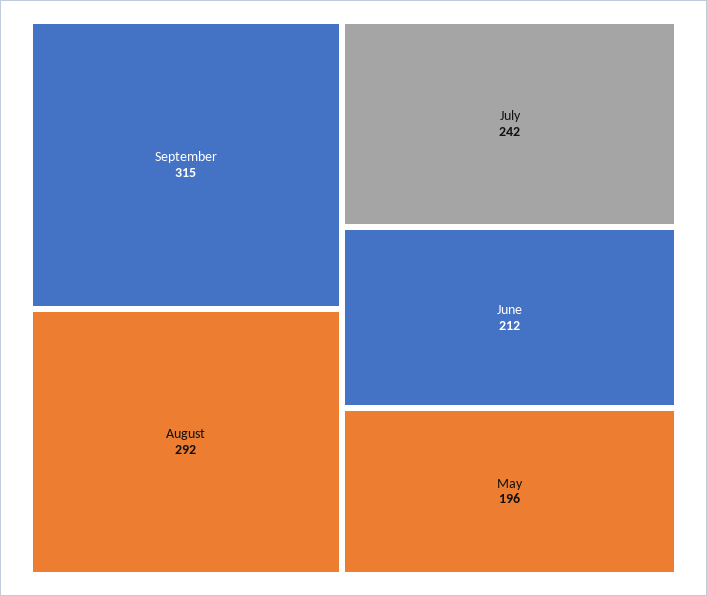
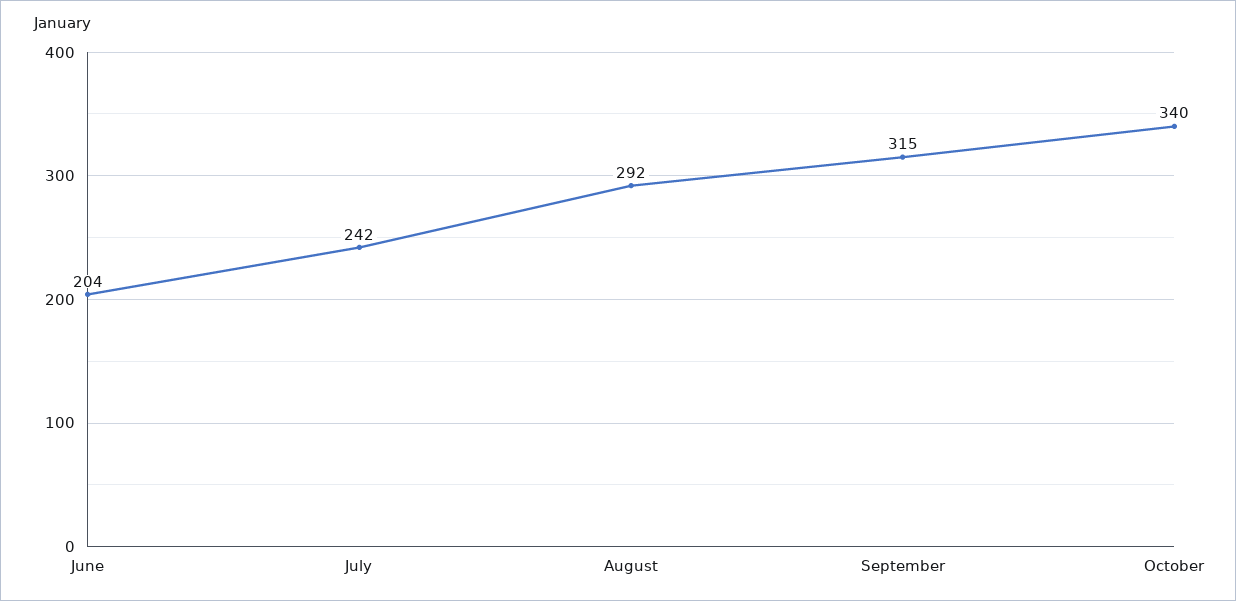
June: 212 -> 204
May: 196 -> none
October: none -> 340

